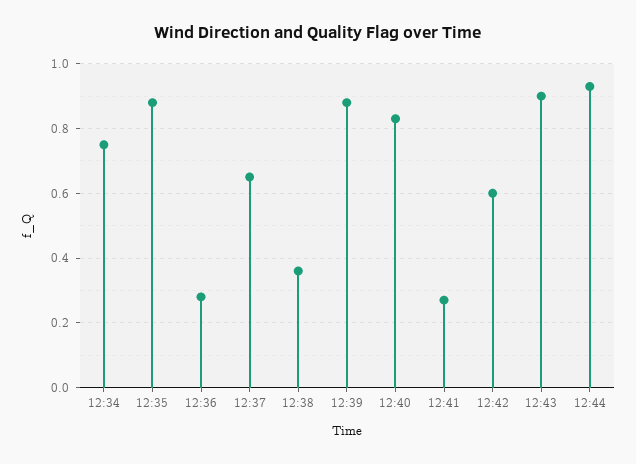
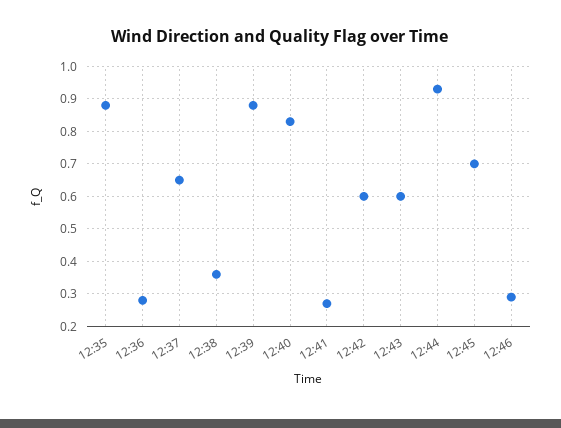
12:34: 0.75 -> none
12:43: 0.9 -> 0.6
12:45: none -> 0.7
12:46: none -> 0.3

